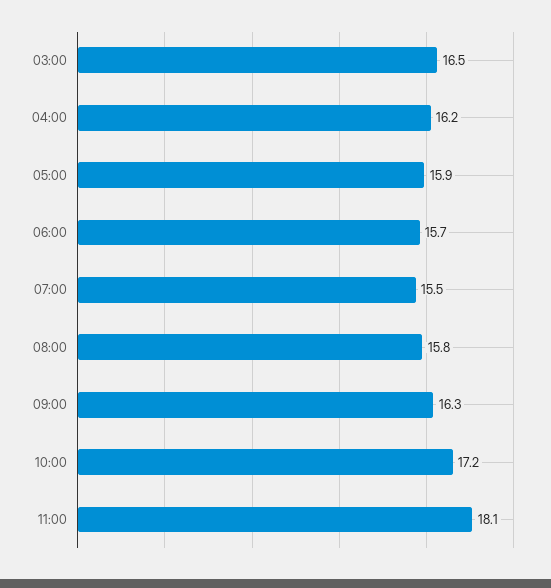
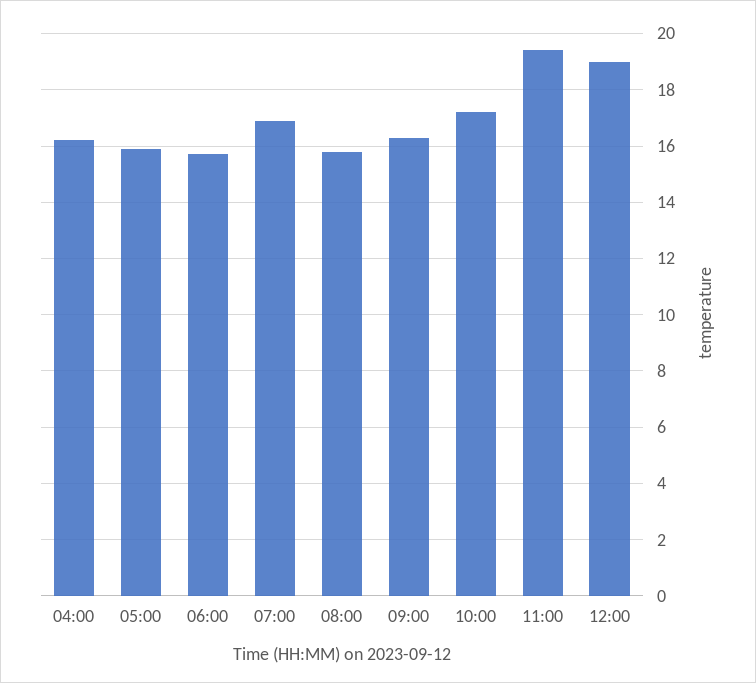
03:00: 16.5 -> none
07:00: 15.5 -> 17
11:00: 18.1 -> 19.5
12:00: none -> 19

